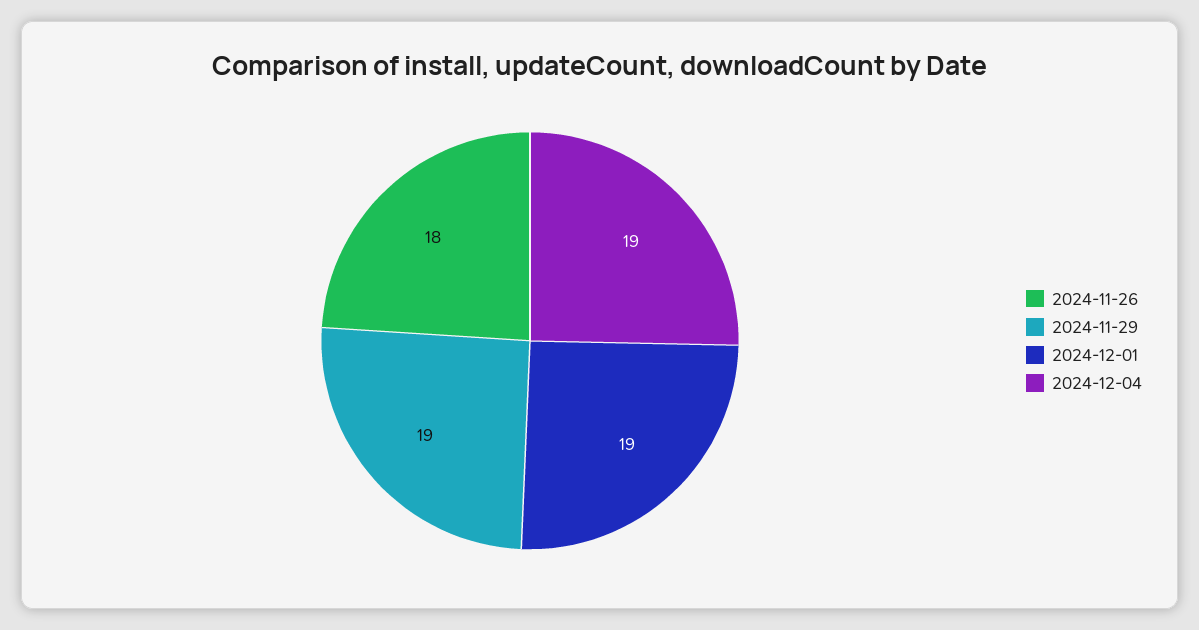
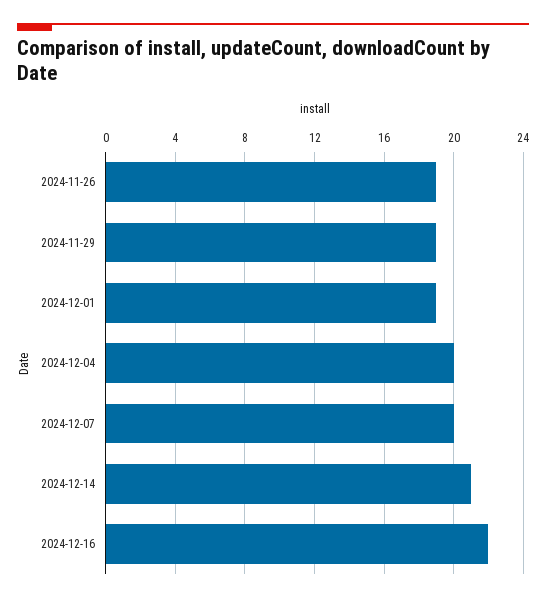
2024-11-26: 18 -> 19
2024-12-04: 19 -> 20
2024-12-07: none -> 20
2024-12-14: none -> 21
2024-12-16: none -> 22

